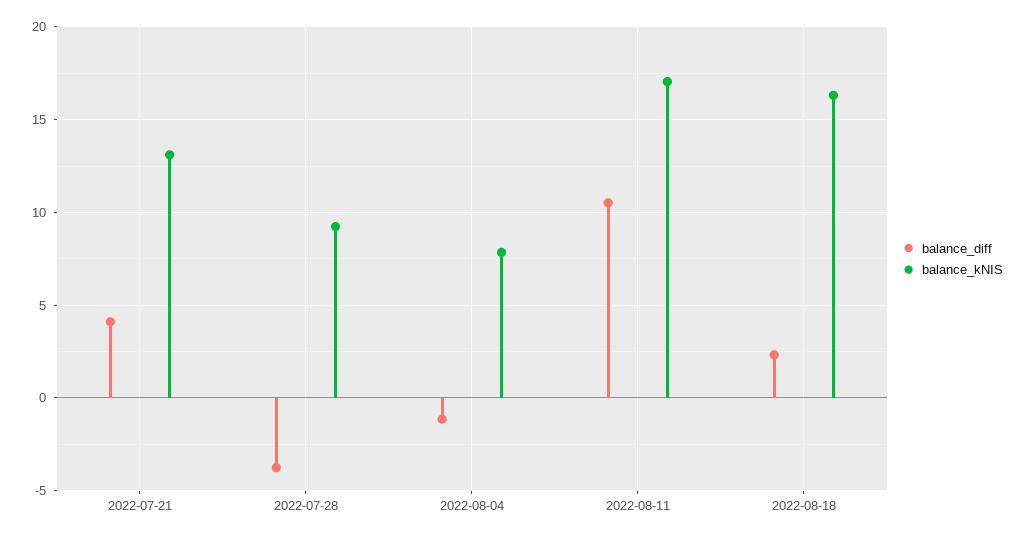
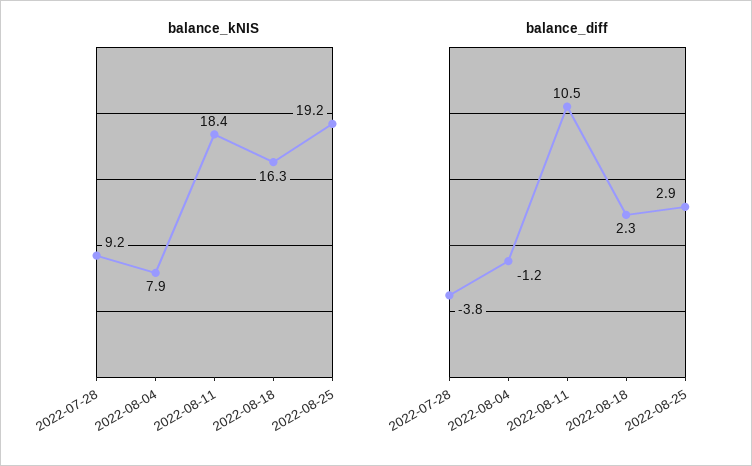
balance_diff, 2022-07-21: 4 -> none
balance_kNIS, 2022-07-21: 13 -> none
balance_kNIS, 2022-08-11: 17 -> 18.4
balance_kNIS, 2022-08-25: none -> 19.2
balance_diff, 2022-08-25: none -> 2.9

